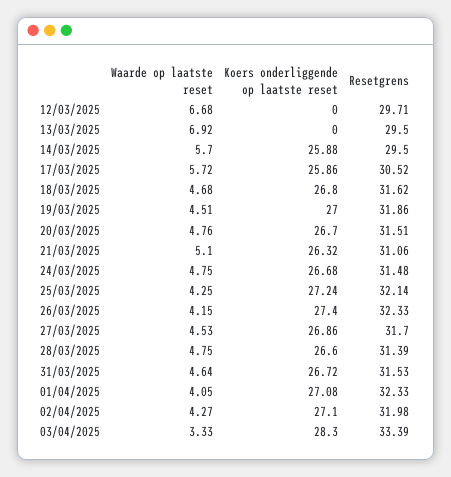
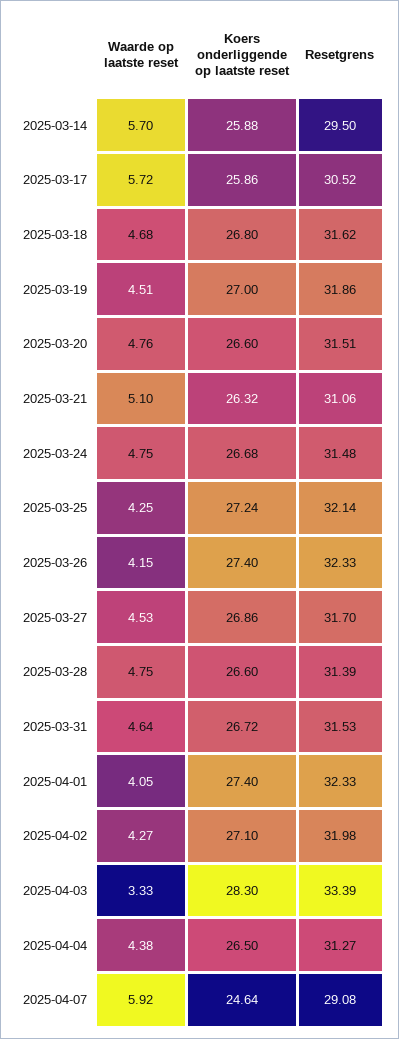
Waarde op laatste reset, 12/03/2025: 6.68 -> none
Koers onderliggende op laatste reset, 12/03/2025: 0 -> none
Resetgrens, 12/03/2025: 29.71 -> none
Waarde op laatste reset, 13/03/2025: 6.92 -> none
Koers onderliggende op laatste reset, 13/03/2025: 0 -> none
Resetgrens, 13/03/2025: 29.5 -> none
Koers onderliggende op laatste reset, 20/03/2025: 26.7 -> 26.6
Koers onderliggende op laatste reset, 01/04/2025: 27.08 -> 27.4
Waarde op laatste reset, 2025-04-04: none -> 4.38
Koers onderliggende op laatste reset, 2025-04-04: none -> 26.5
Resetgrens, 2025-04-04: none -> 31.27
Waarde op laatste reset, 2025-04-07: none -> 5.92
Koers onderliggende op laatste reset, 2025-04-07: none -> 24.64
Resetgrens, 2025-04-07: none -> 29.08

